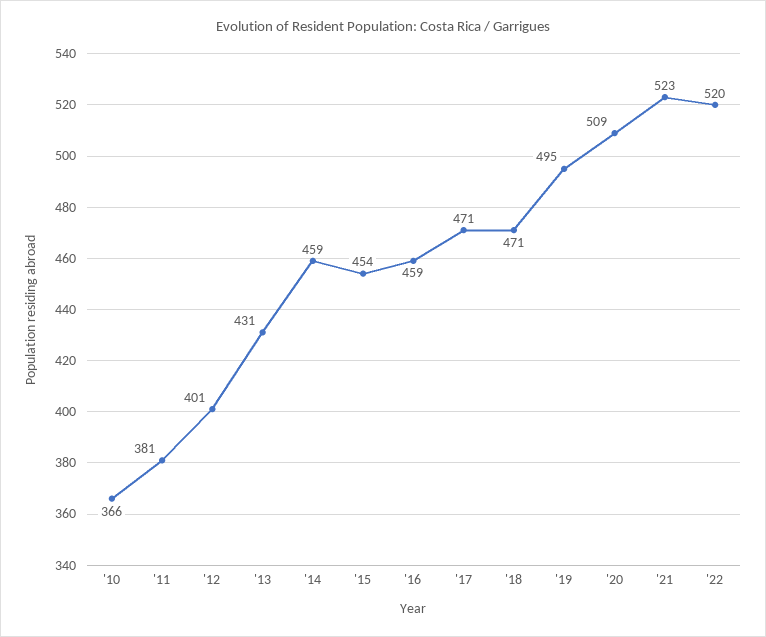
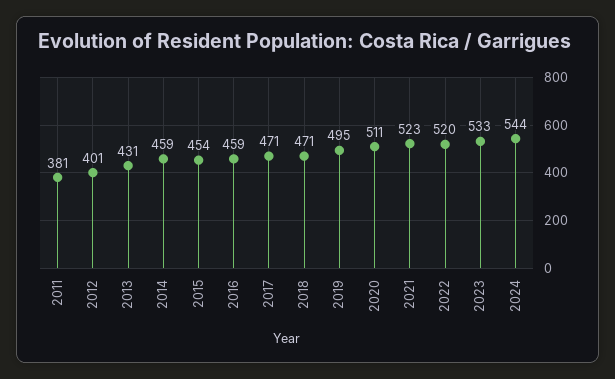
'10: 366 -> none
'20: 509 -> 511
2023: none -> 533
2024: none -> 544

